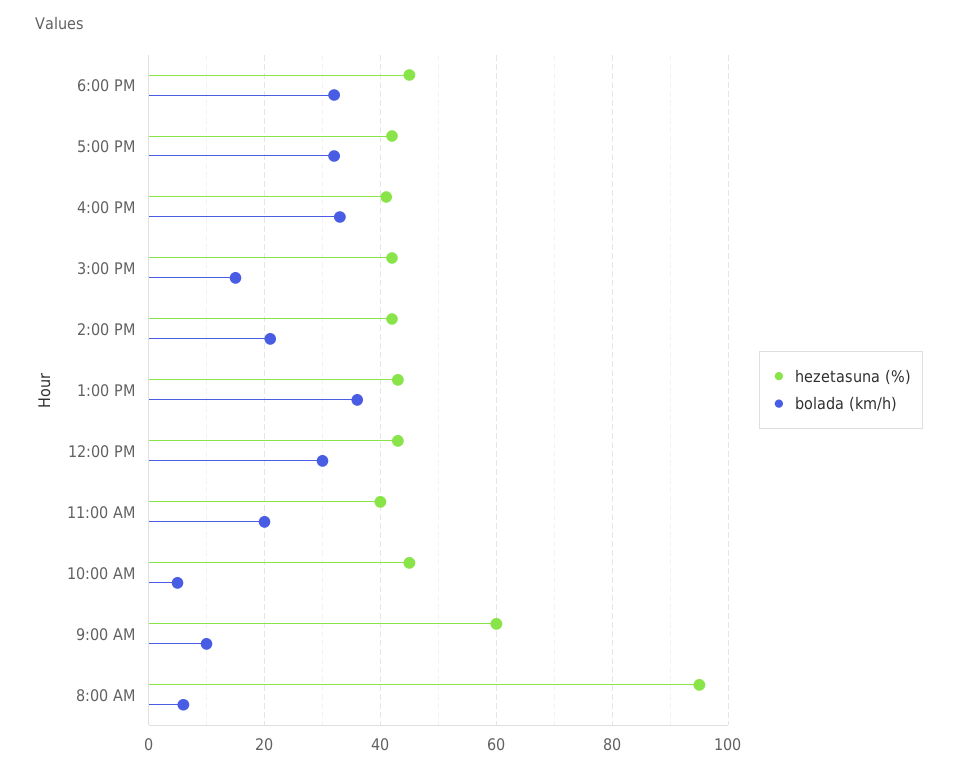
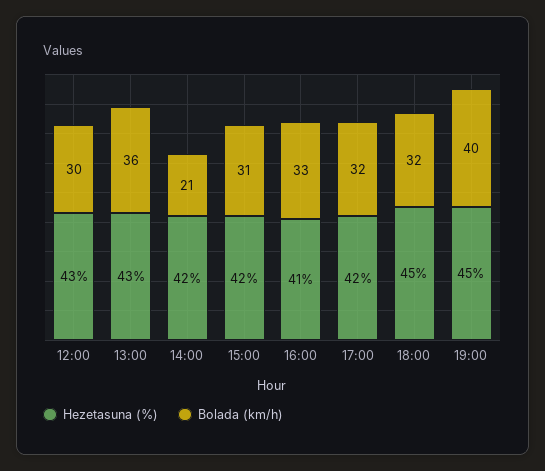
bolada (km/h), 3:00 PM: 15 -> 31
hezetasuna (%), 11:00 AM: 40 -> none
bolada (km/h), 11:00 AM: 20 -> none
hezetasuna (%), 10:00 AM: 45 -> none
bolada (km/h), 10:00 AM: 5 -> none
hezetasuna (%), 9:00 AM: 60 -> none
bolada (km/h), 9:00 AM: 10 -> none
hezetasuna (%), 8:00 AM: 95 -> none
bolada (km/h), 8:00 AM: 5 -> none
hezetasuna (%), 19:00: none -> 45
bolada (km/h), 19:00: none -> 40

